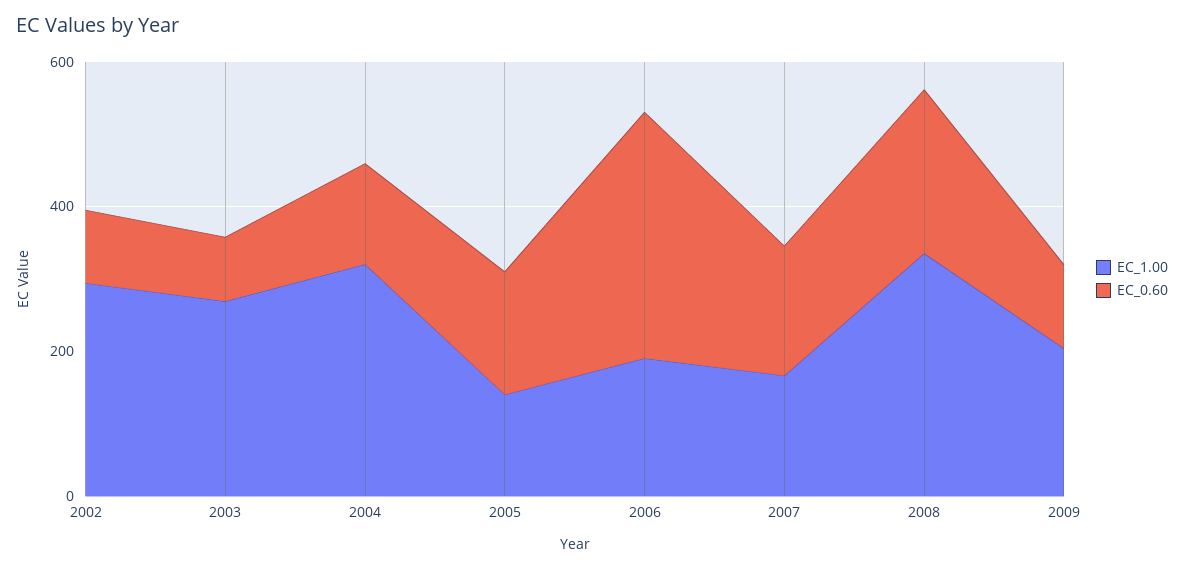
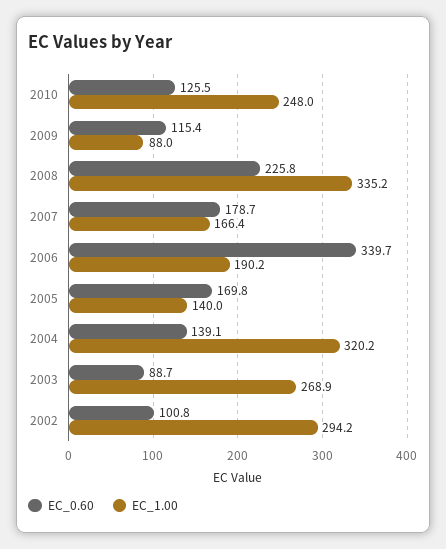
EC_1.00, 2009: 200 -> 88
EC_0.60, 2010: none -> 125.5
EC_1.00, 2010: none -> 248

